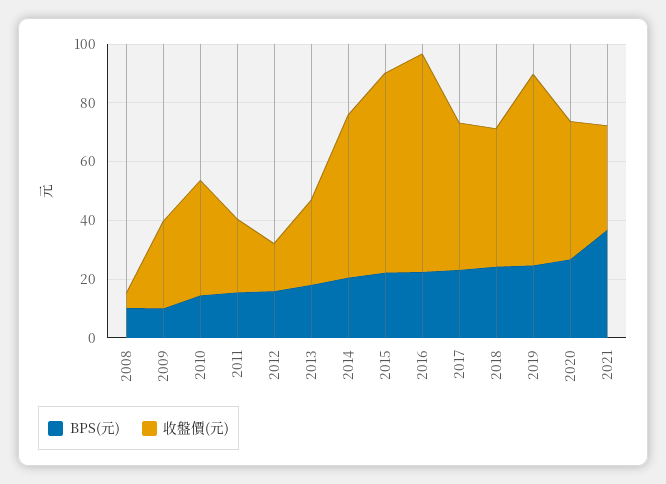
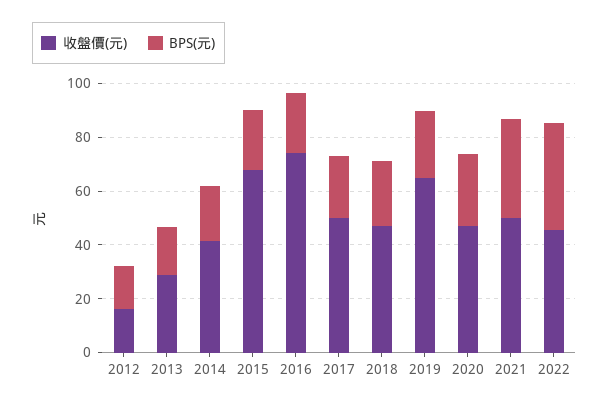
BPS(元), 2008: 10 -> none
收盤價(元), 2008: 5 -> none
BPS(元), 2009: 10 -> none
收盤價(元), 2009: 30 -> none
BPS(元), 2010: 15 -> none
收盤價(元), 2010: 40 -> none
BPS(元), 2011: 15 -> none
收盤價(元), 2011: 25 -> none
收盤價(元), 2014: 55 -> 40
收盤價(元), 2021: 35 -> 50
收盤價(元), 2022: none -> 45
BPS(元), 2022: none -> 40

